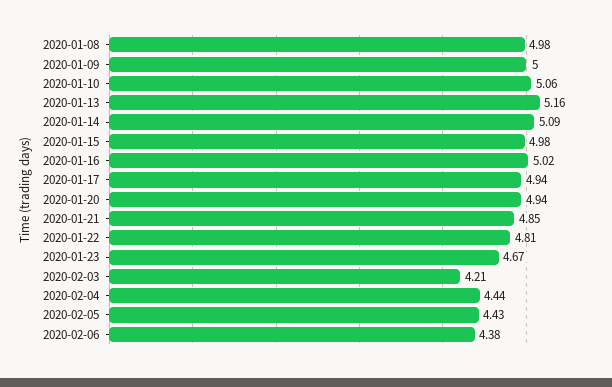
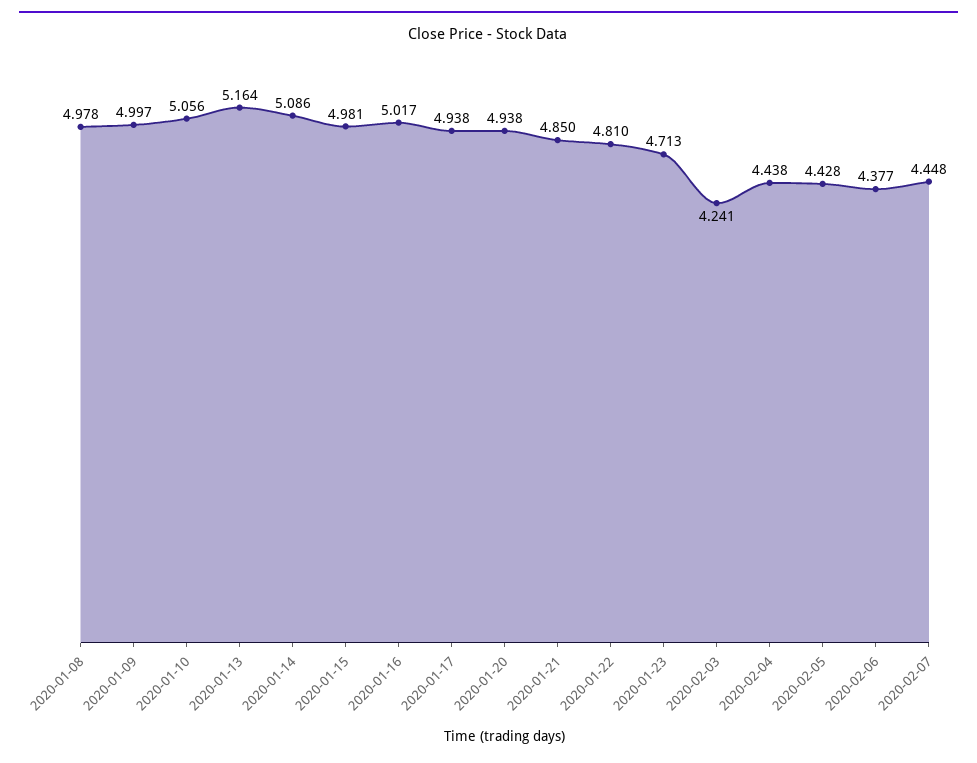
2020-01-23: 4.67 -> 4.713
2020-02-03: 4.21 -> 4.241
2020-02-07: none -> 4.448

